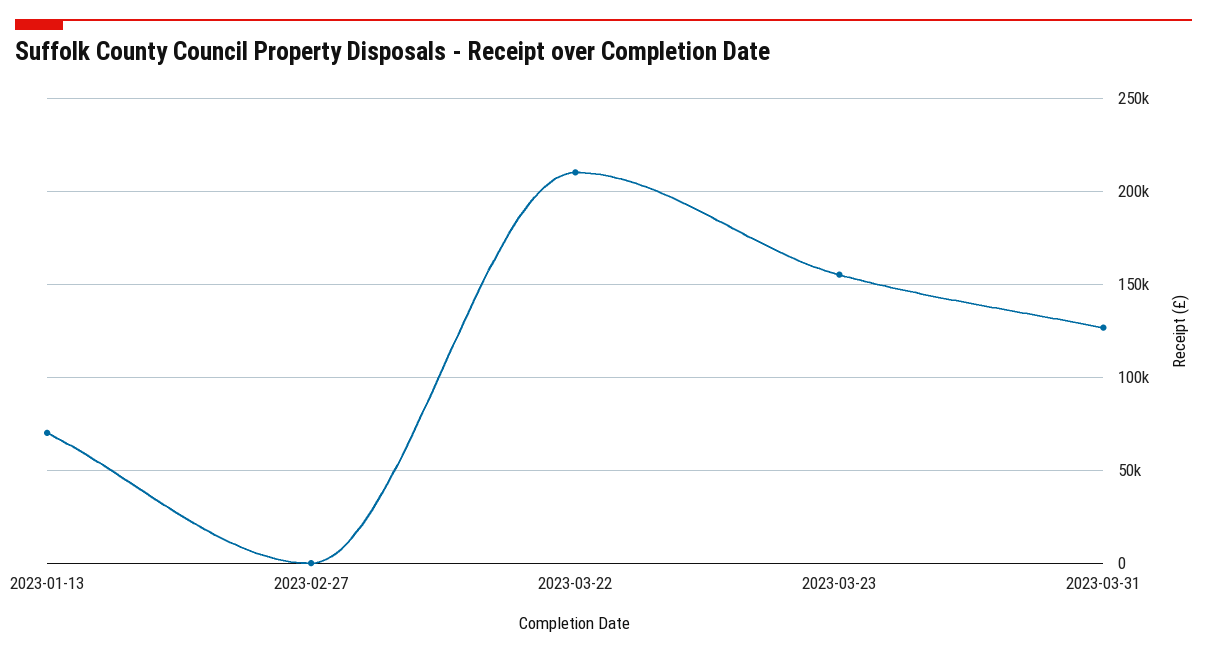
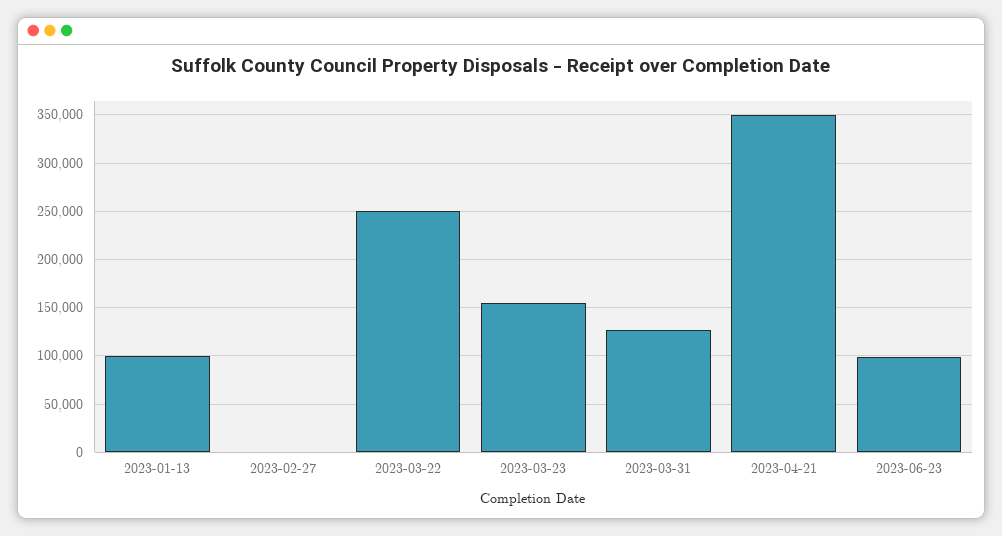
2023-01-13: 70000 -> 100000
2023-03-22: 210000 -> 250000
2023-04-21: none -> 350000
2023-06-23: none -> 100000

